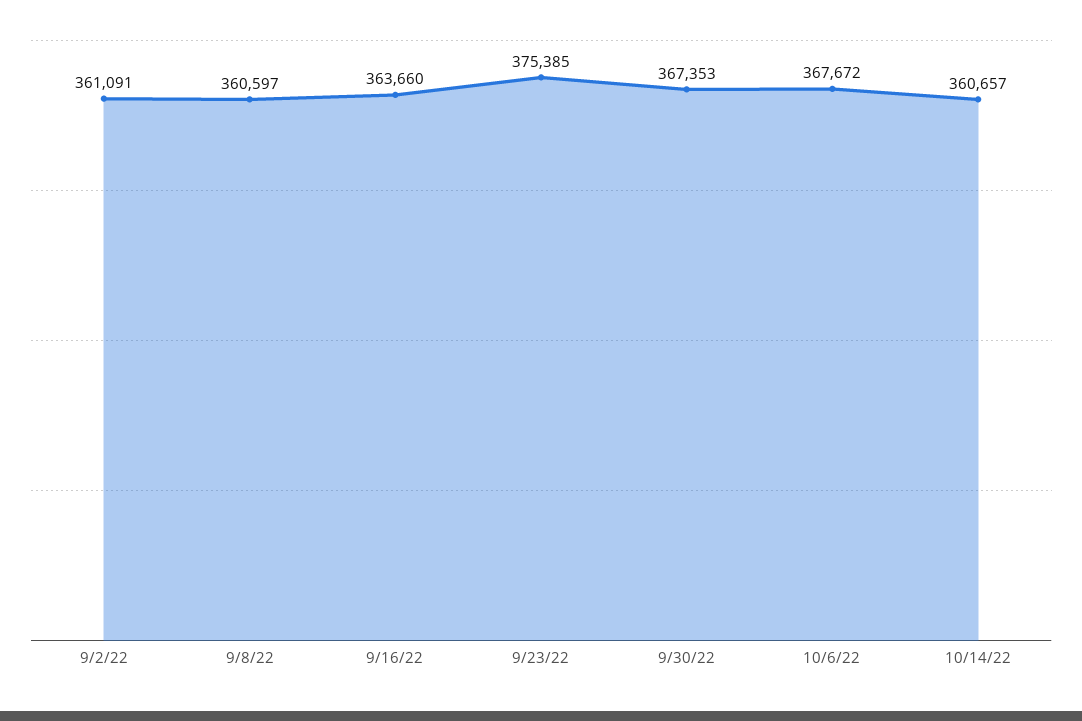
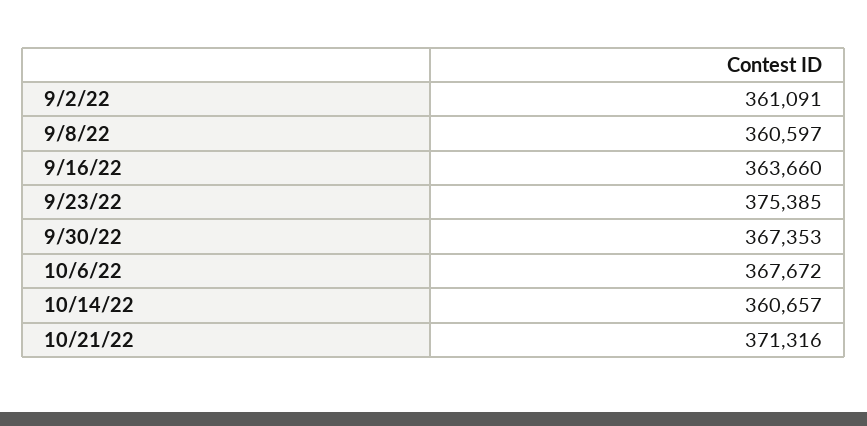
10/21/22: none -> 371316

